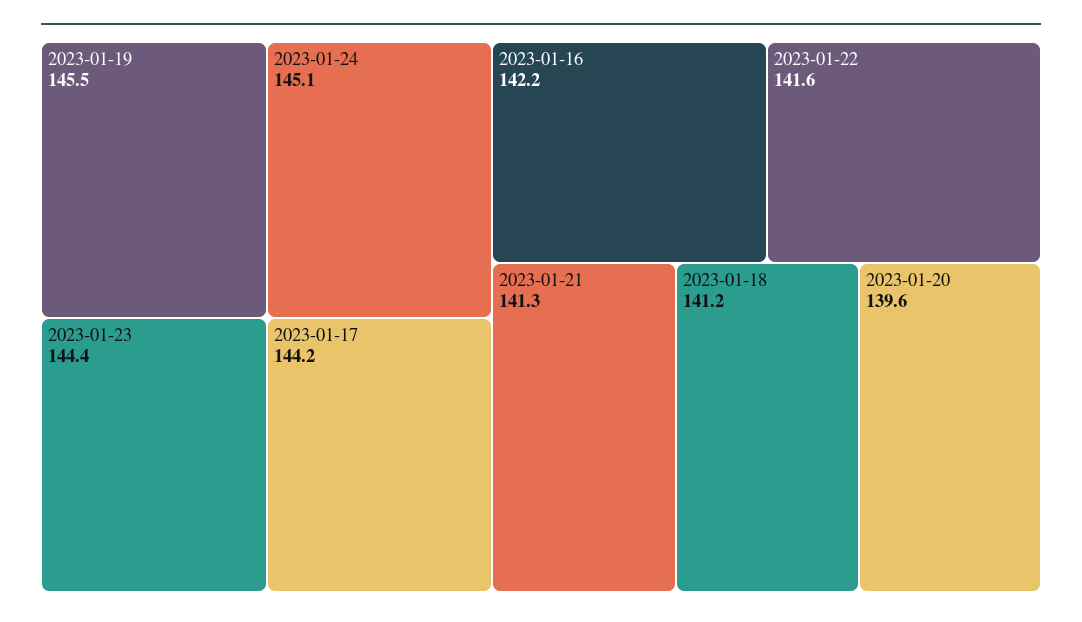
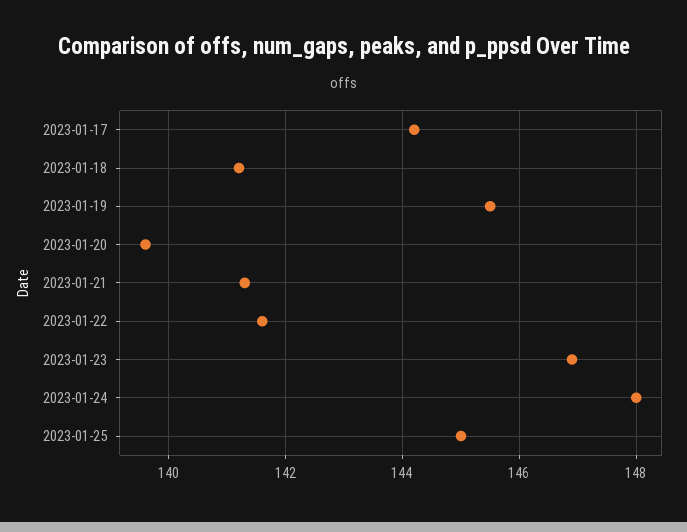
2023-01-24: 145.1 -> 148
2023-01-23: 144.4 -> 147
2023-01-16: 142.2 -> none
2023-01-25: none -> 145

